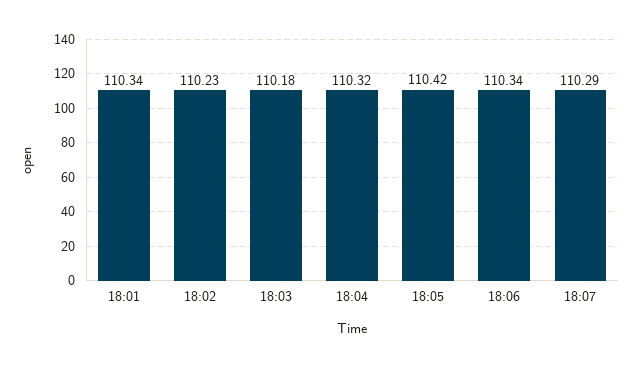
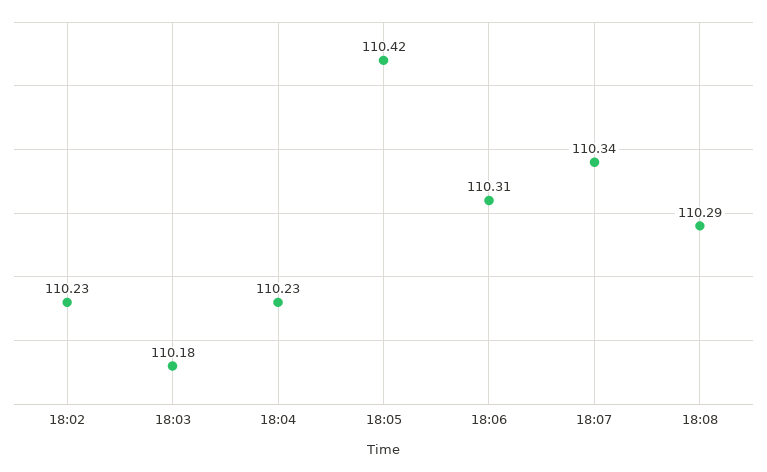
18:01: 110.34 -> none
18:04: 110.32 -> 110.23
18:06: 110.34 -> 110.31
18:07: 110.29 -> 110.34
18:08: none -> 110.29

